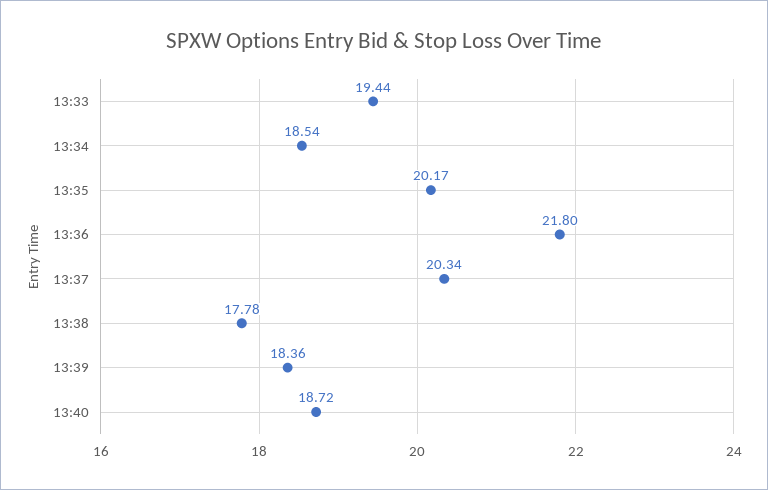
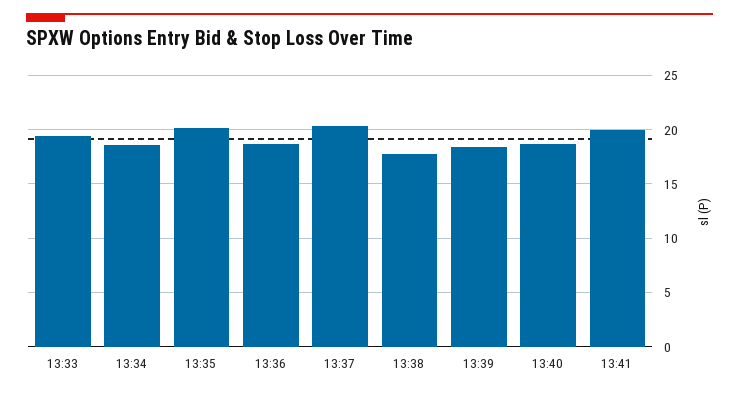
13:36: 21.8 -> 19
13:41: none -> 20

